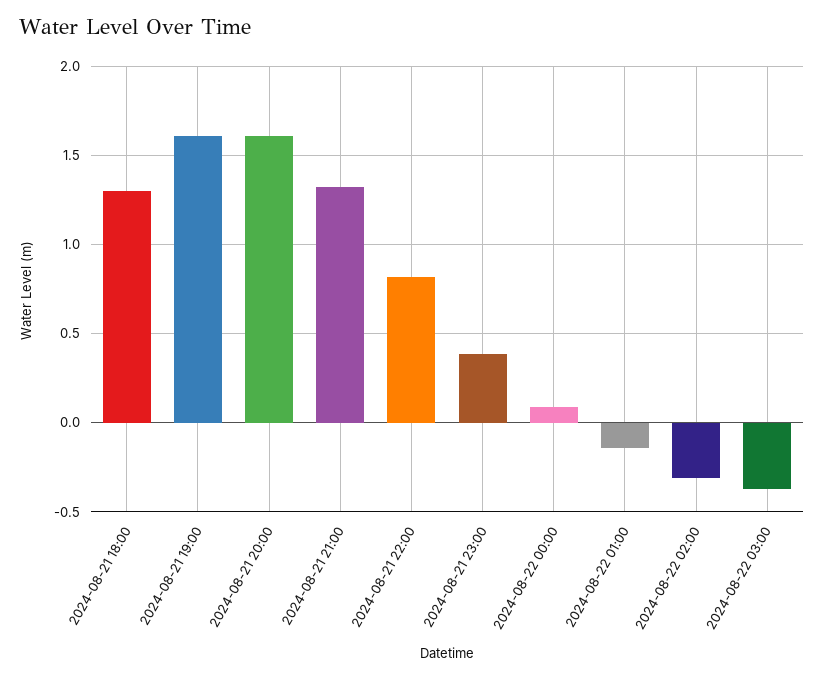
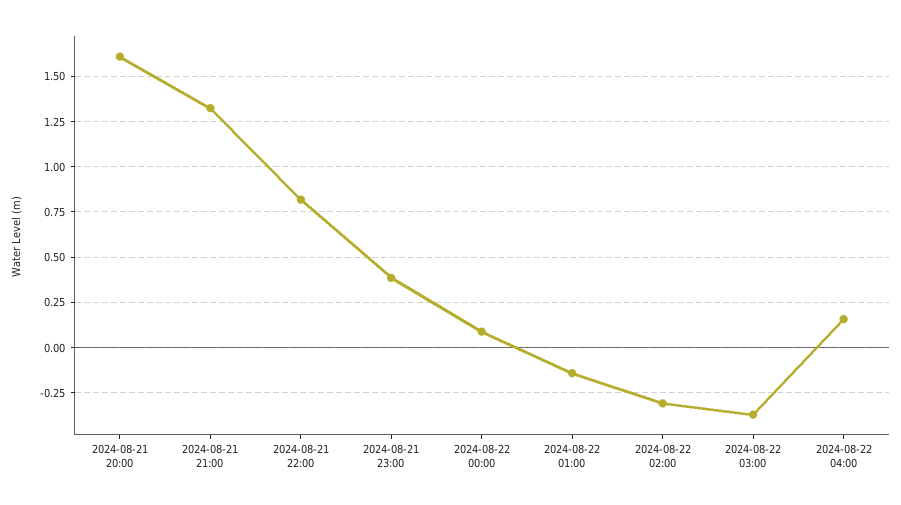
2024-08-21 18:00: 1.3 -> none
2024-08-21 19:00: 1.6 -> none
2024-08-22 04:00: none -> 0.15

